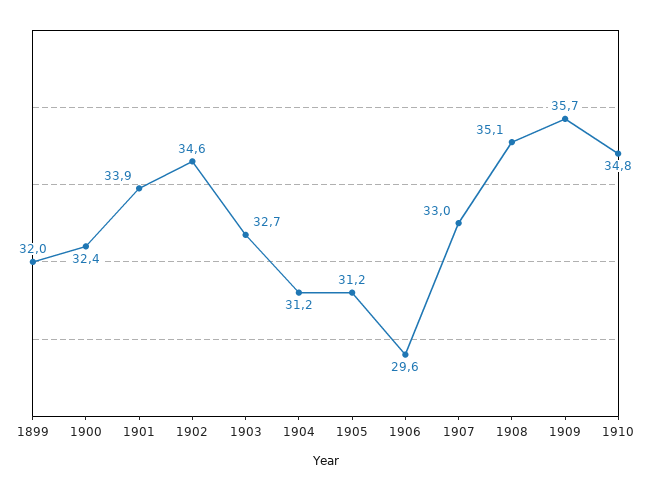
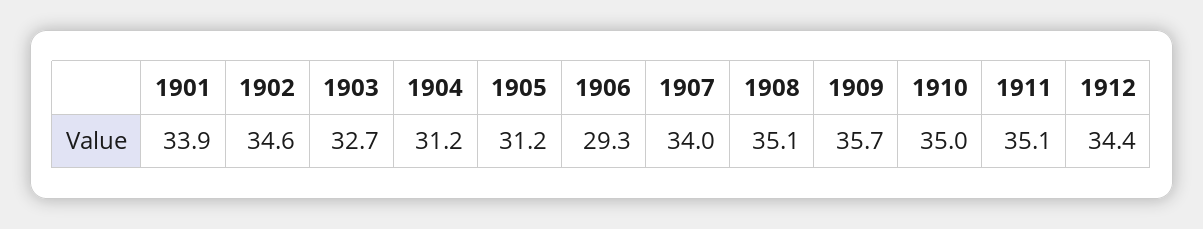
1899: 32 -> none
1900: 32.4 -> none
1906: 29.6 -> 29.3
1907: 33 -> 34
1910: 34.8 -> 35
1911: none -> 35.1
1912: none -> 34.4

